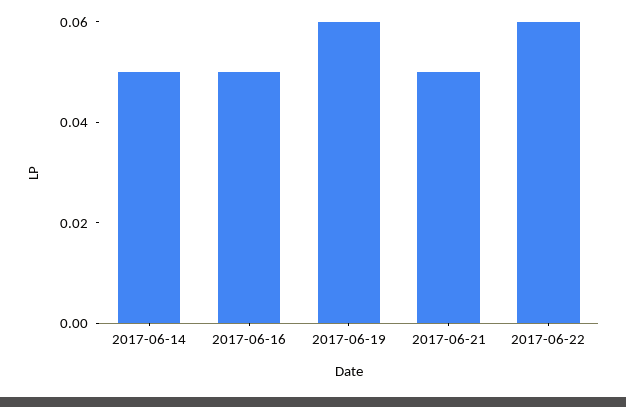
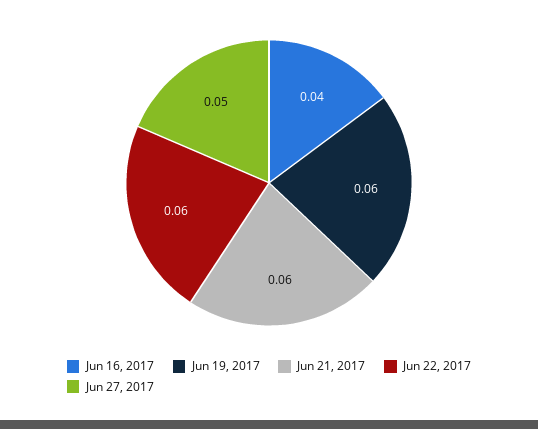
2017-06-14: 0.05 -> none
2017-06-16: 0.05 -> 0.04
2017-06-21: 0.05 -> 0.06
Jun 27, 2017: none -> 0.05

